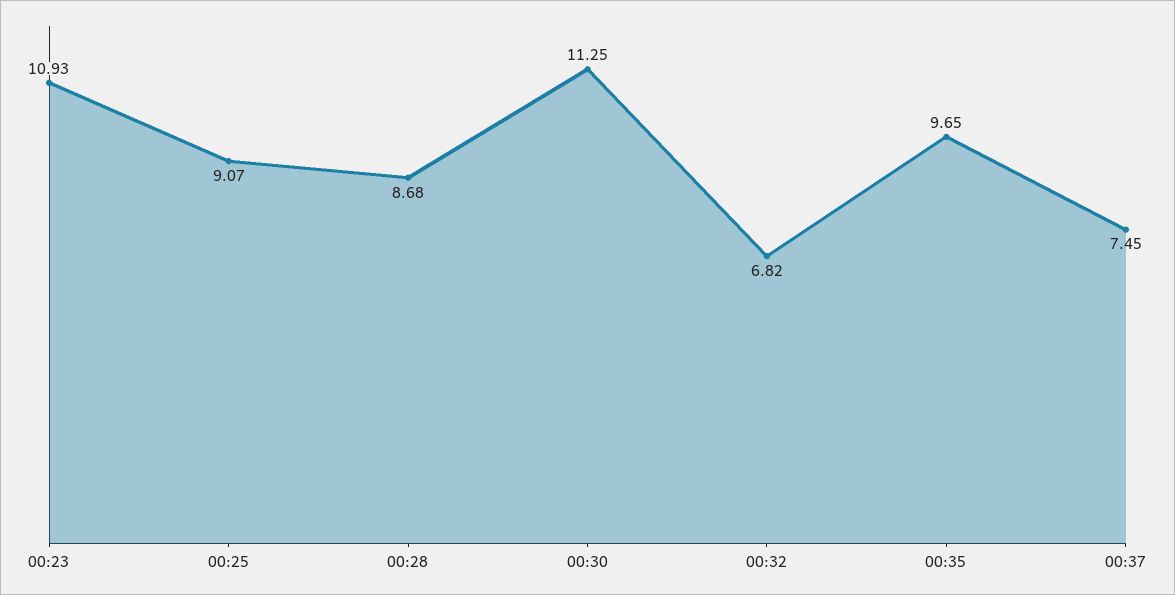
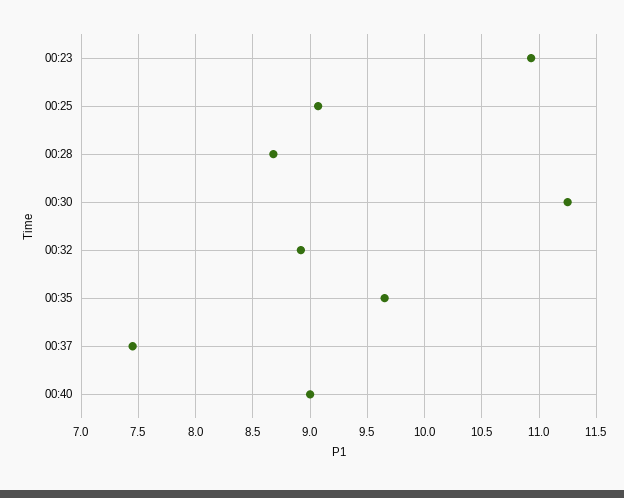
00:32: 6.82 -> 8.9
00:40: none -> 9

